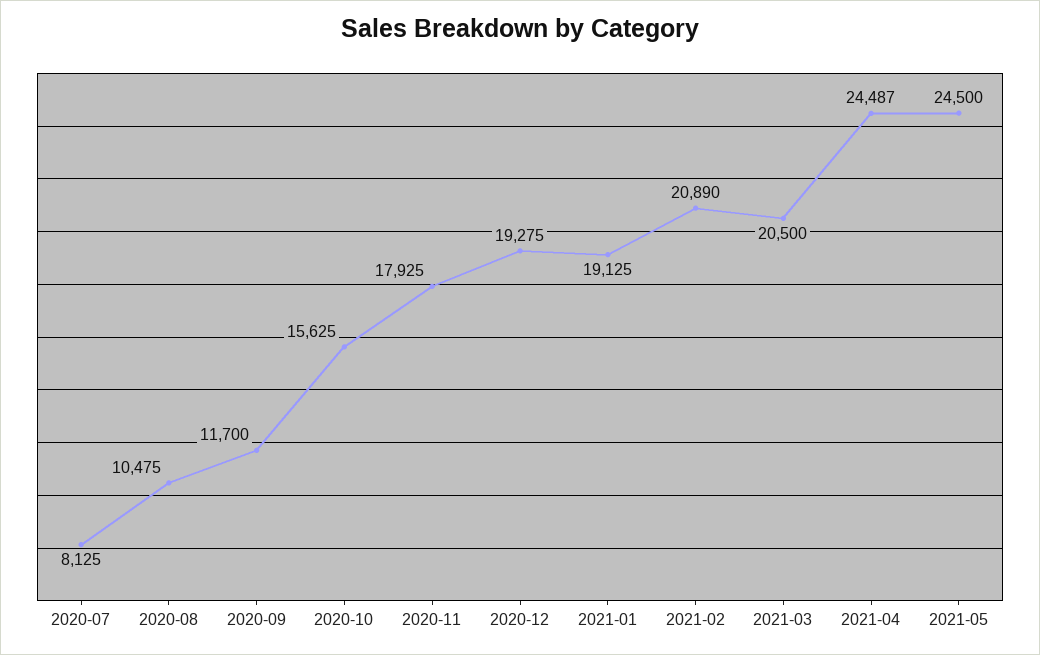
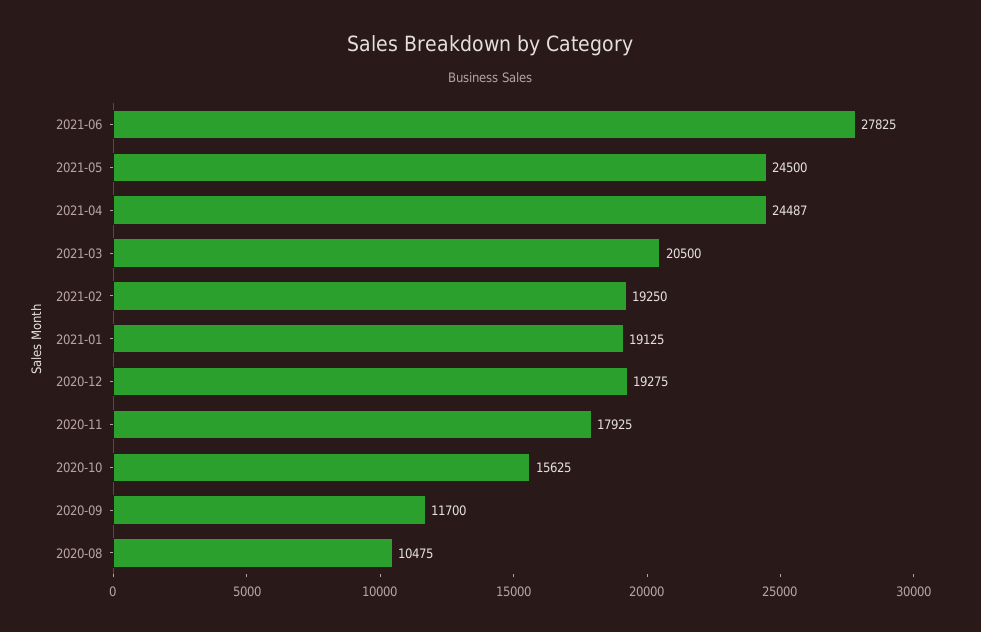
2020-07: 8125 -> none
2021-02: 20890 -> 19250
2021-06: none -> 27825

